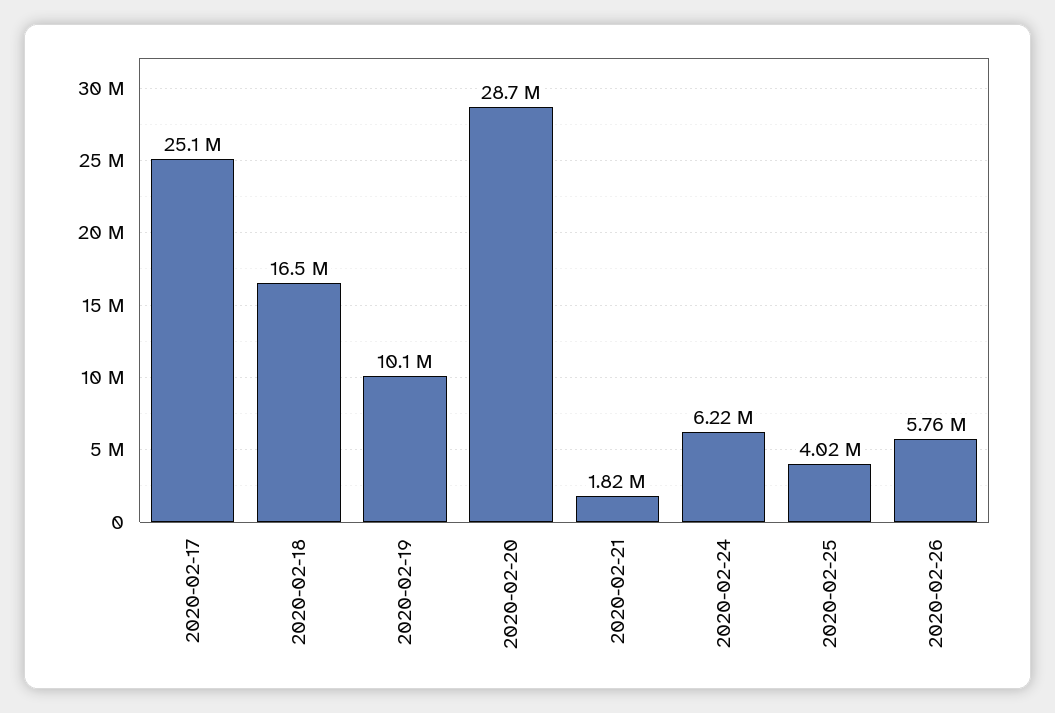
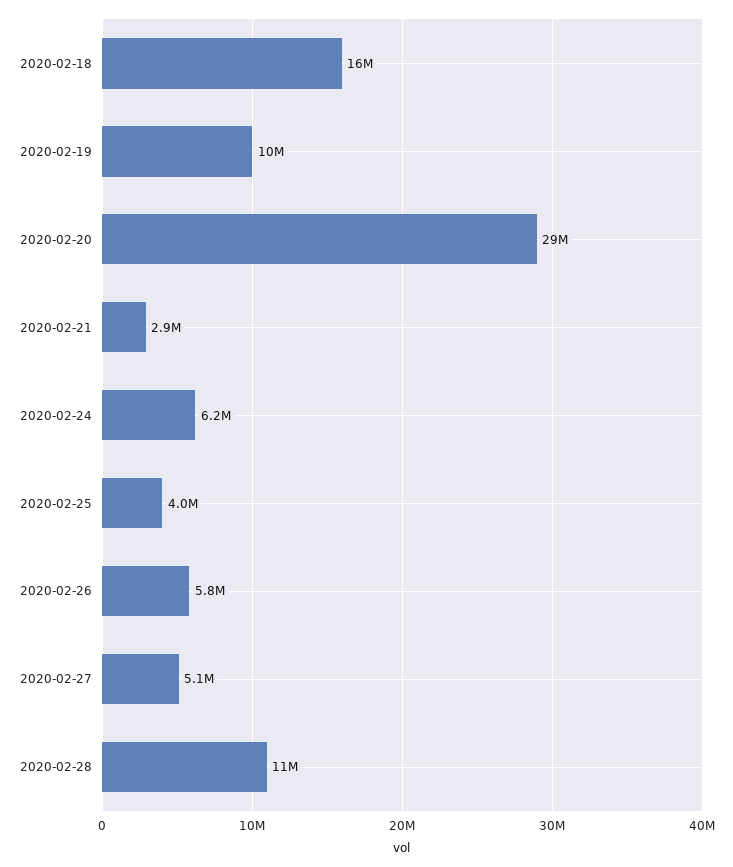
2020-02-17: 25100000 -> none
2020-02-21: 1820000 -> 2900000
2020-02-27: none -> 5100000
2020-02-28: none -> 11000000

